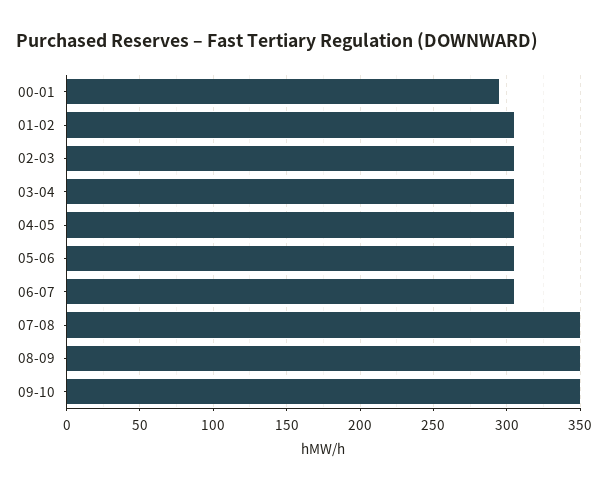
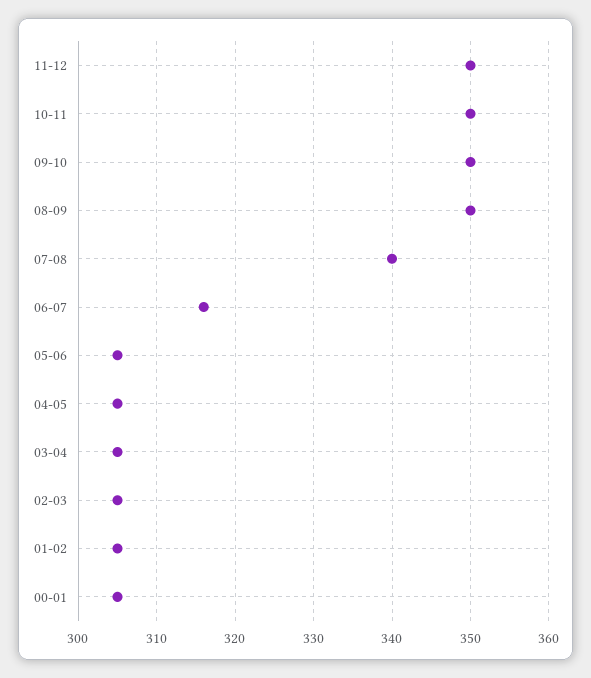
00-01: 295 -> 305
06-07: 305 -> 316
07-08: 350 -> 340
11-12: none -> 350
10-11: none -> 350

